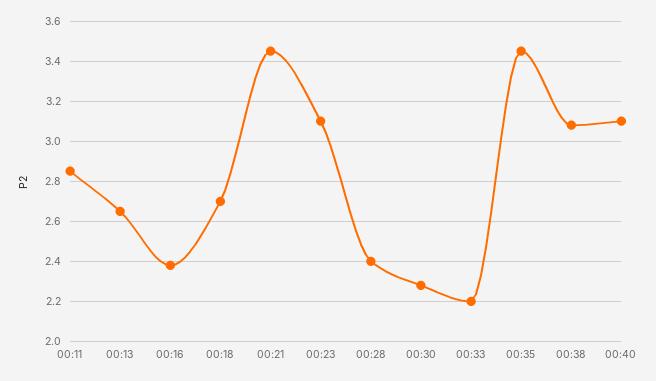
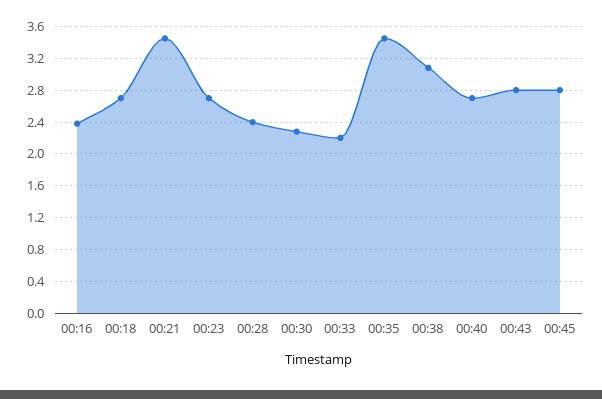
00:11: 2.85 -> none
00:13: 2.65 -> none
00:23: 3.1 -> 2.7
00:40: 3.1 -> 2.7
00:43: none -> 2.8
00:45: none -> 2.8

